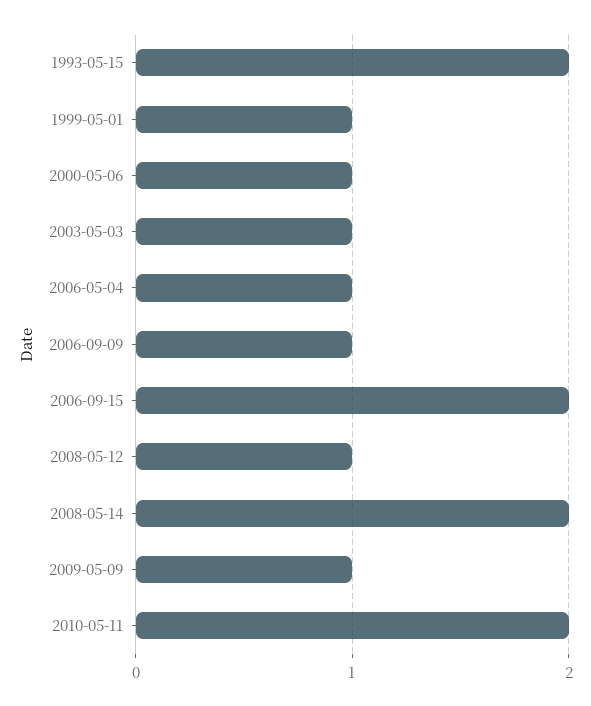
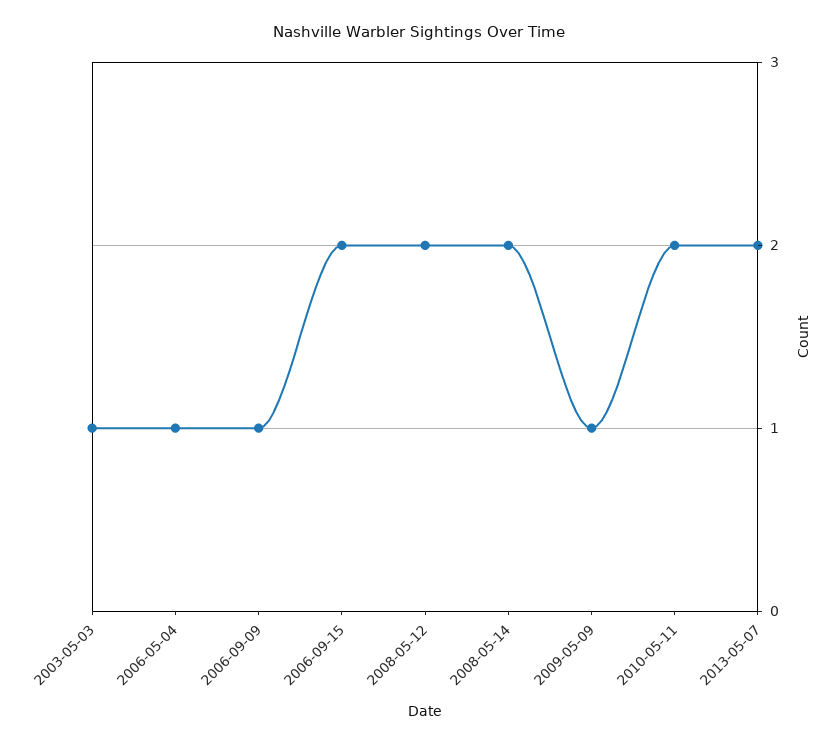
1993-05-15: 2 -> none
1999-05-01: 1 -> none
2000-05-06: 1 -> none
2008-05-12: 1 -> 2
2013-05-07: none -> 2

